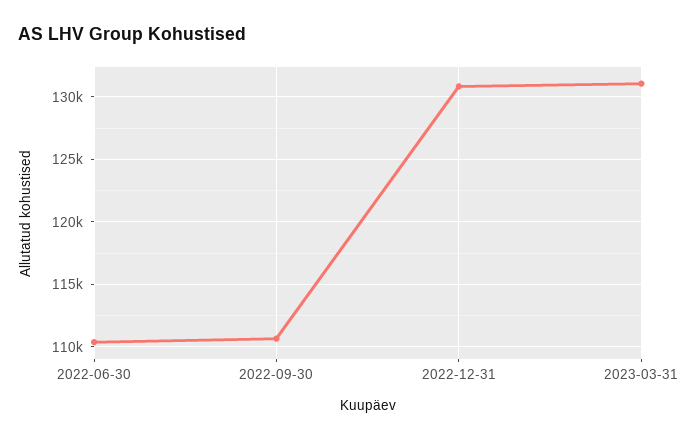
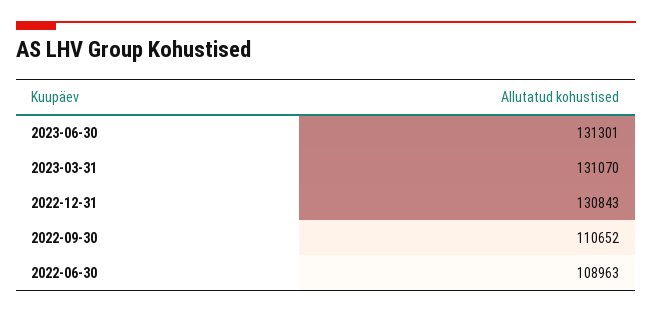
2022-06-30: 110500 -> 108963
2023-06-30: none -> 131301

